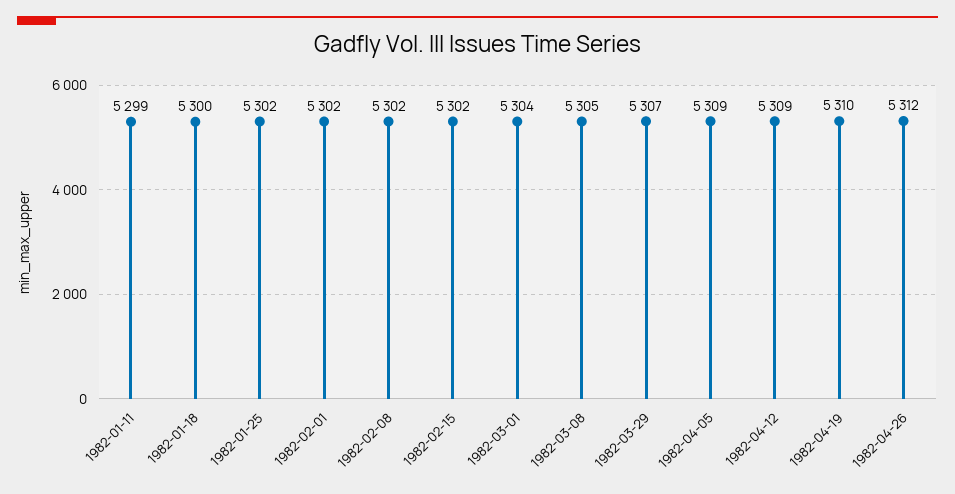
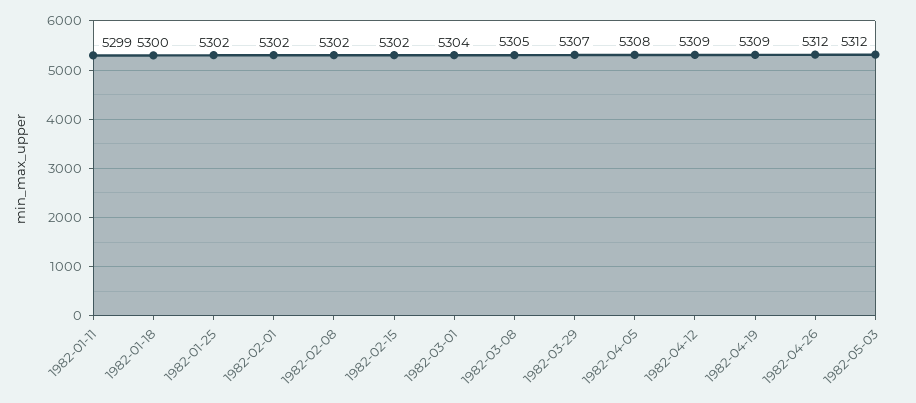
1982-04-05: 5309 -> 5308
1982-04-19: 5310 -> 5309
1982-05-03: none -> 5312

